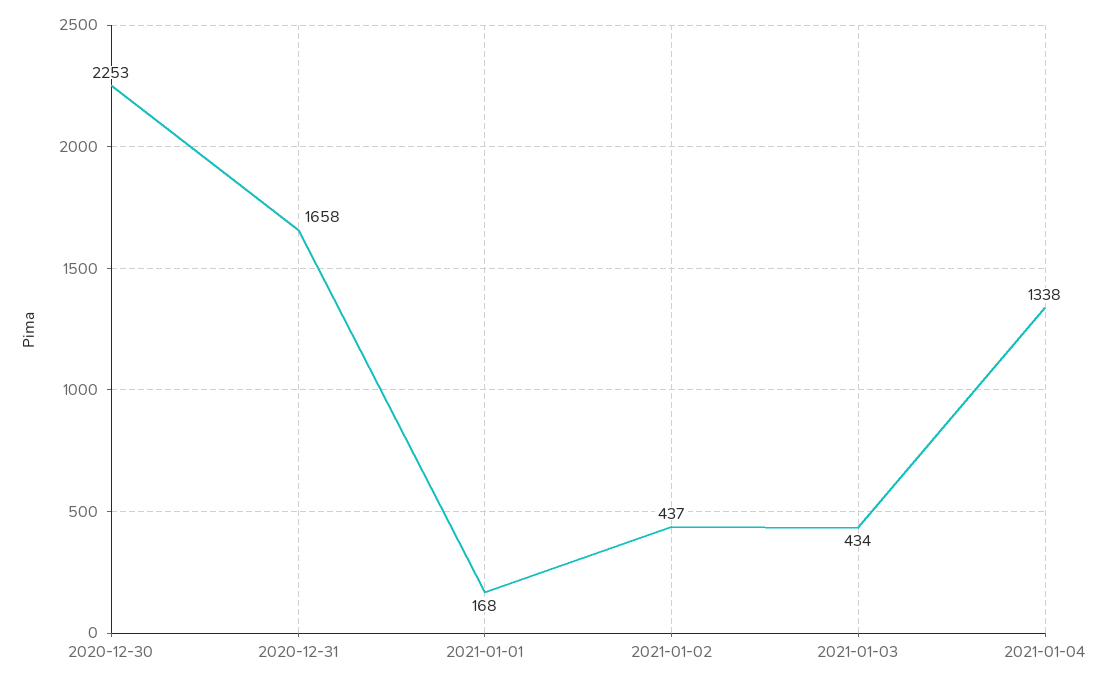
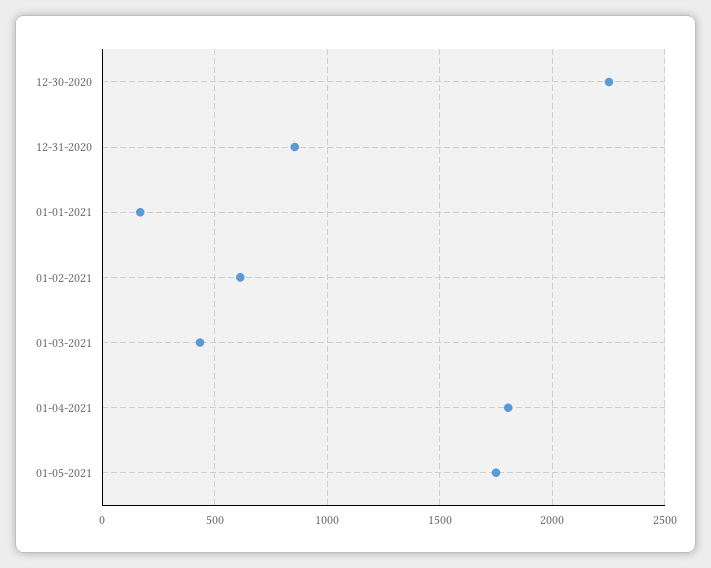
2020-12-31: 1658 -> 850
2021-01-02: 437 -> 600
2021-01-04: 1338 -> 1800
01-05-2021: none -> 1750

